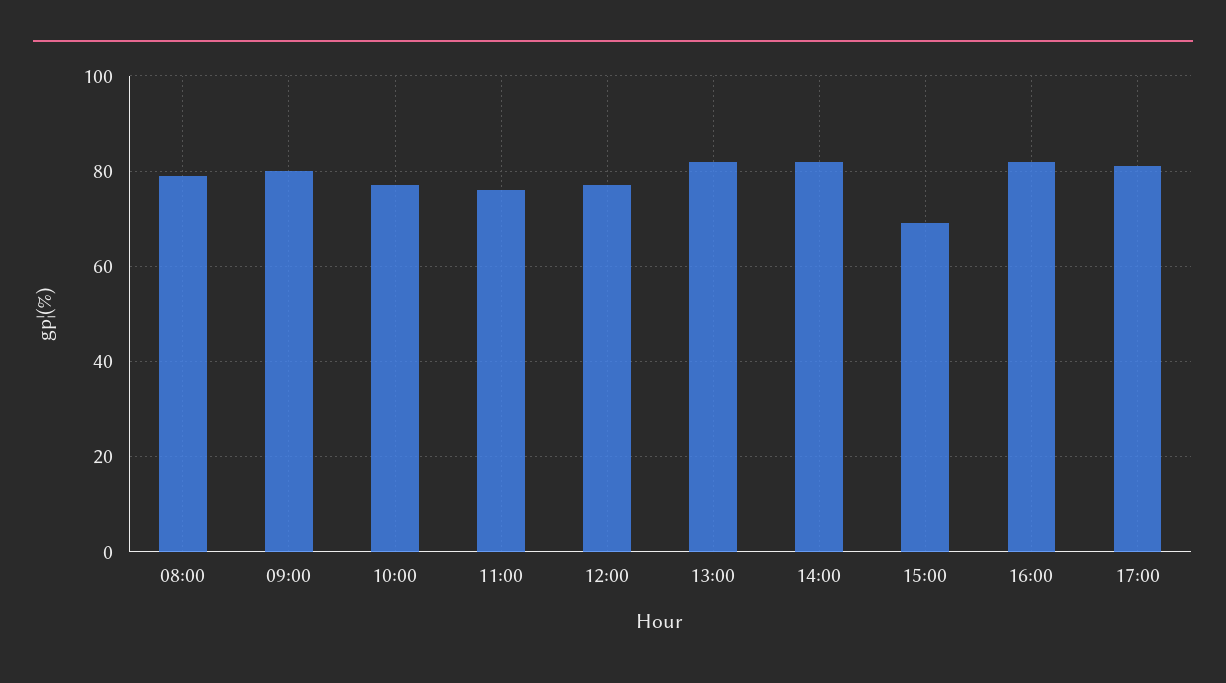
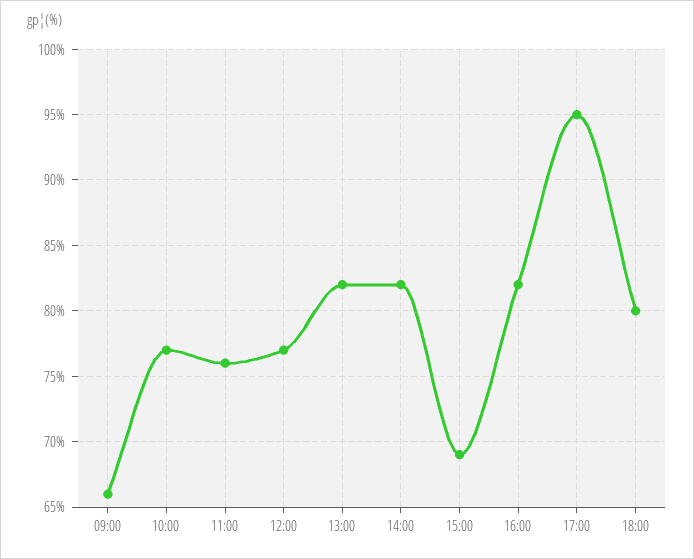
08:00: 80 -> none
09:00: 80 -> 66
17:00: 80 -> 95
18:00: none -> 80

